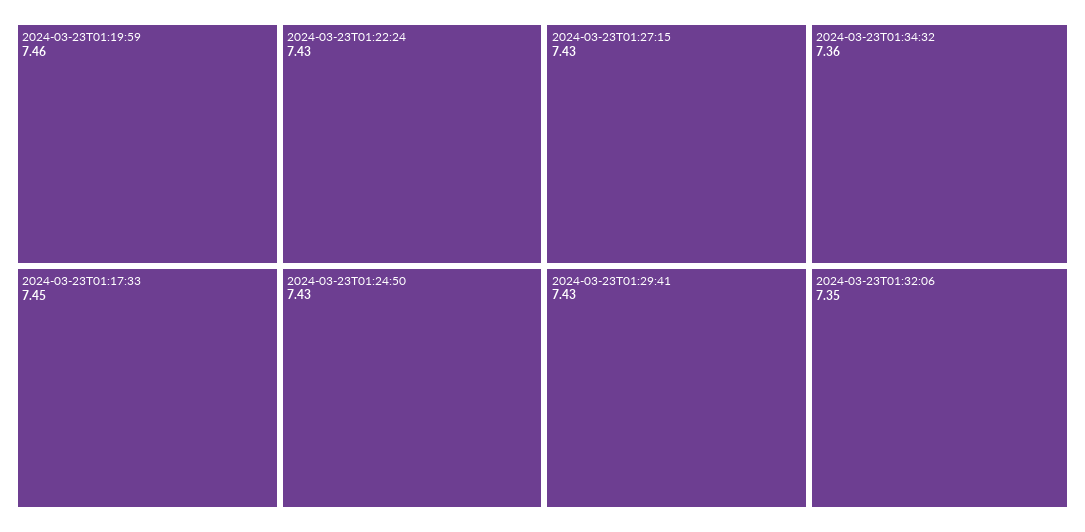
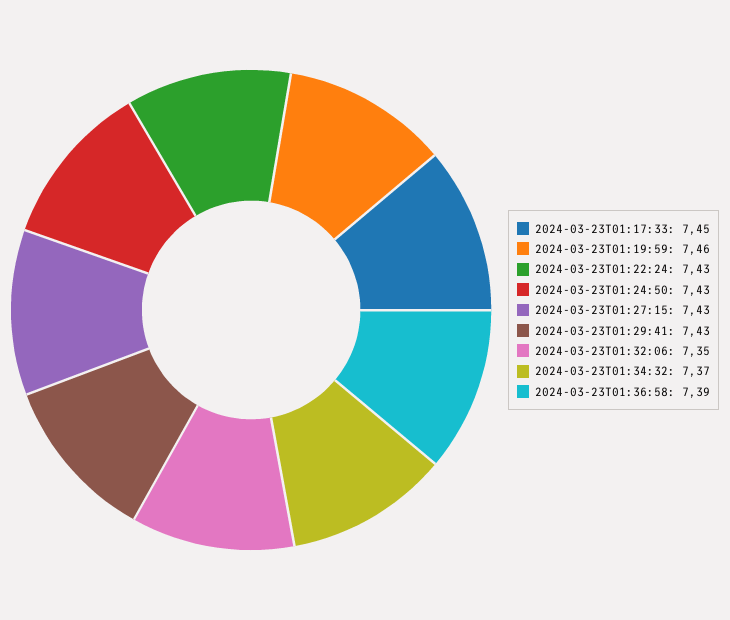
2024-03-23T01:34:32: 7.36 -> 7.37
2024-03-23T01:36:58: none -> 7.39

